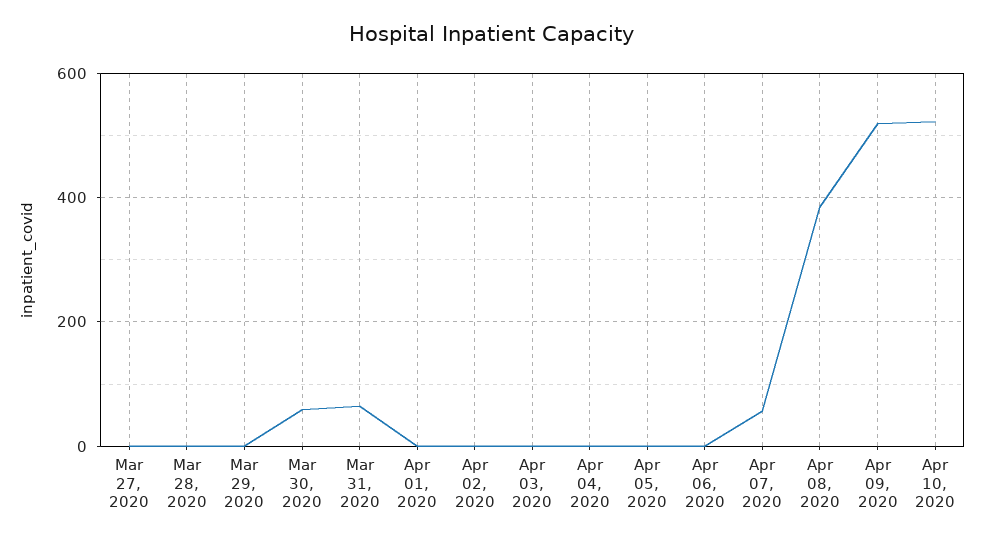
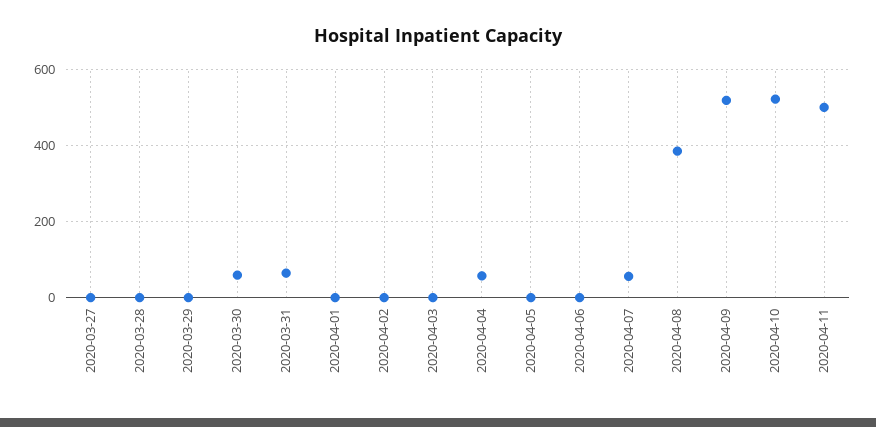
Apr 04, 2020: 0 -> 60
2020-04-11: none -> 500

